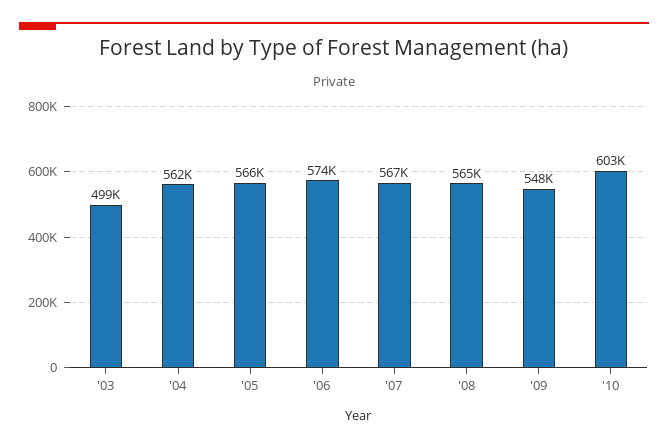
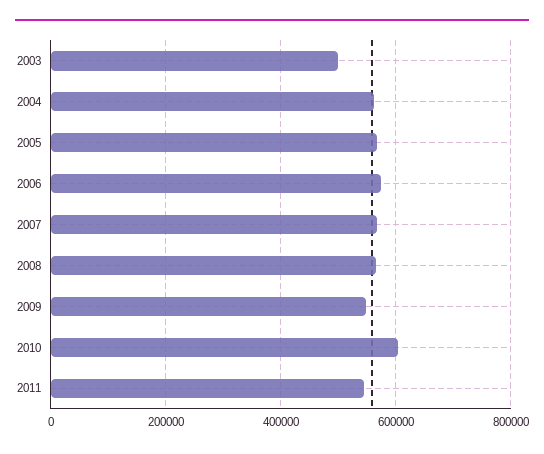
2011: none -> 540000

